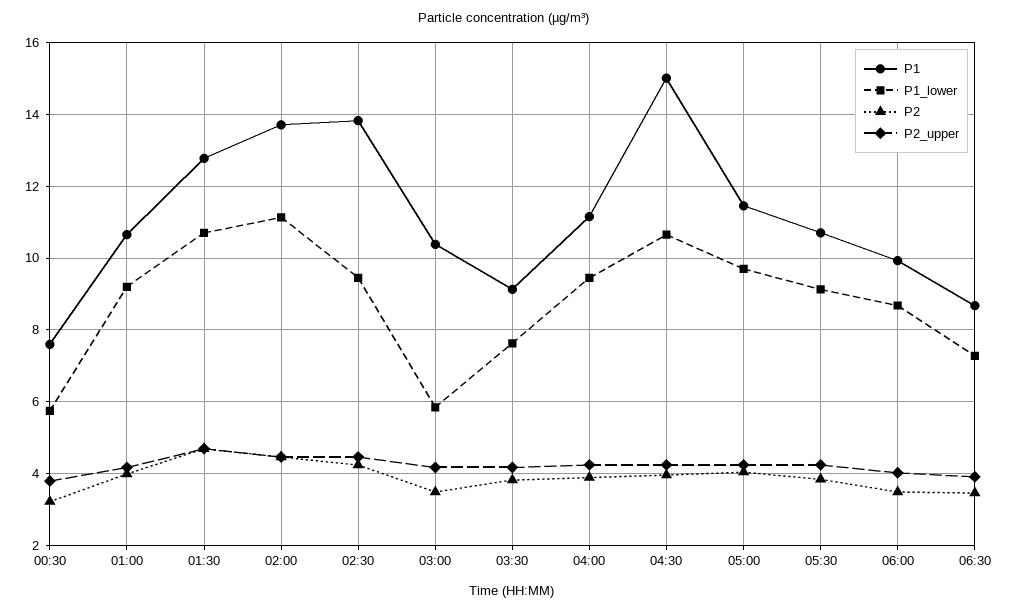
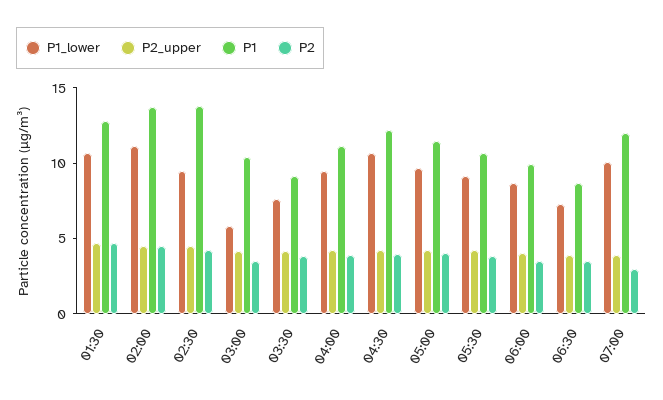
P1, 00:30: 7.6 -> none
P1_lower, 00:30: 5.8 -> none
P2, 00:30: 3.2 -> none
P2_upper, 00:30: 3.8 -> none
P1, 01:00: 10.6 -> none
P1_lower, 01:00: 9.2 -> none
P2, 01:00: 4 -> none
P2_upper, 01:00: 4.2 -> none
P1, 04:30: 15 -> 12
P1_lower, 07:00: none -> 10
P2_upper, 07:00: none -> 4
P1, 07:00: none -> 12
P2, 07:00: none -> 3

